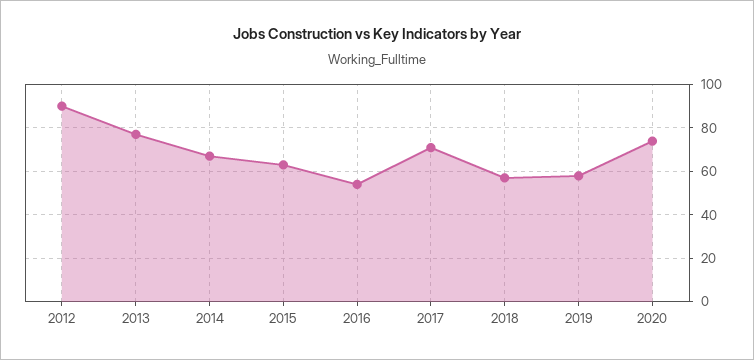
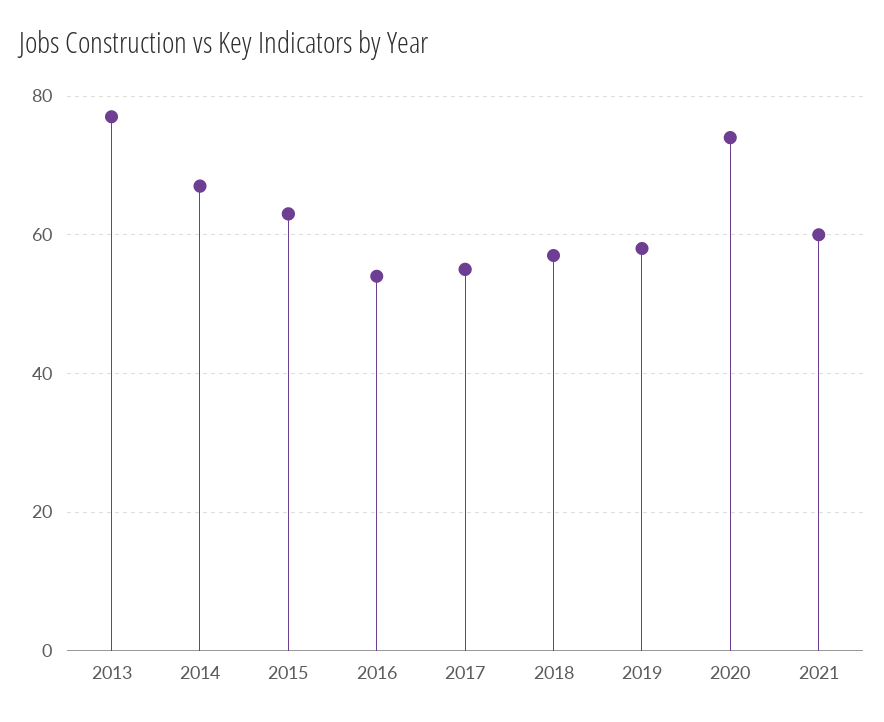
2012: 90 -> none
2017: 70 -> 55
2021: none -> 60

